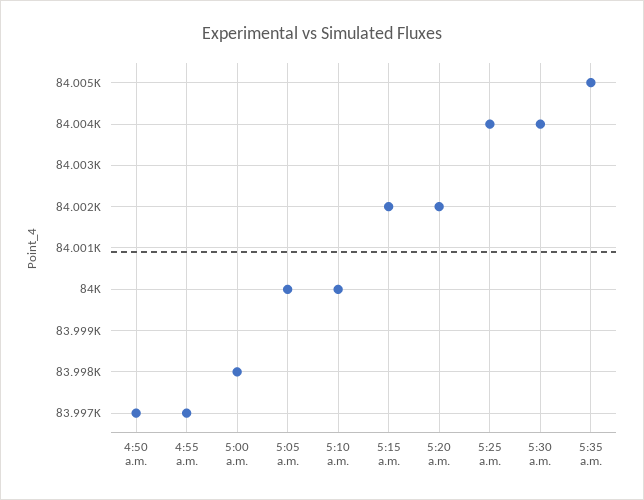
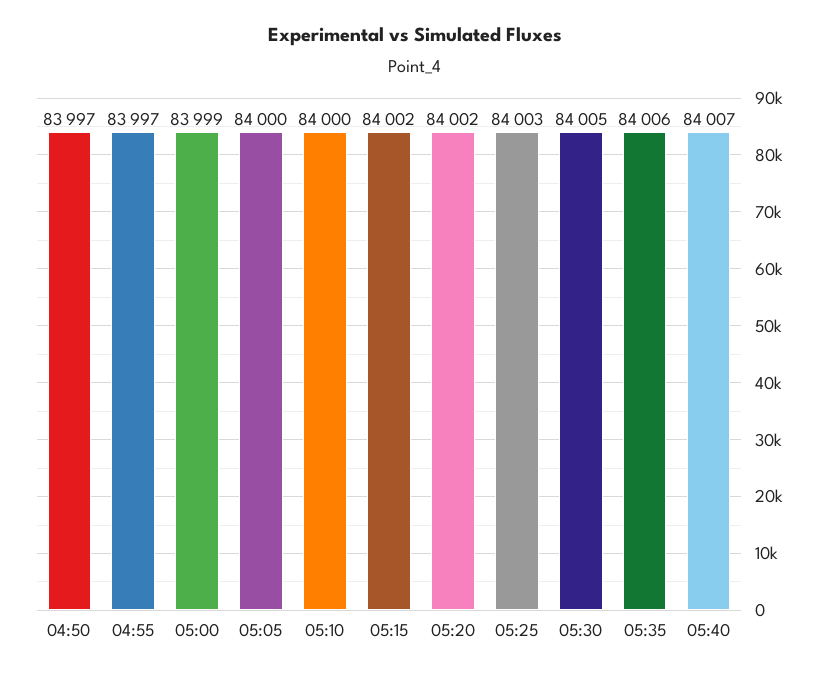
5:00 a.m.: 83998 -> 83999
5:25 a.m.: 84004 -> 84003
5:30 a.m.: 84004 -> 84005
5:35 a.m.: 84005 -> 84006
05:40: none -> 84007

